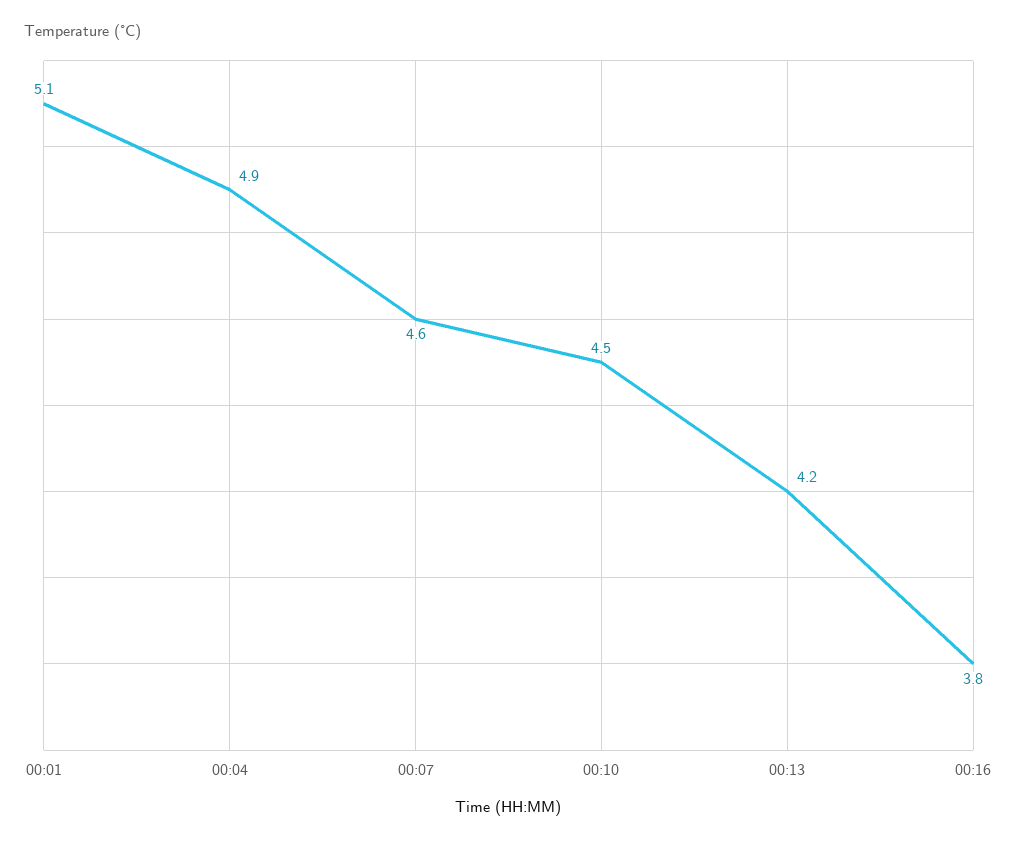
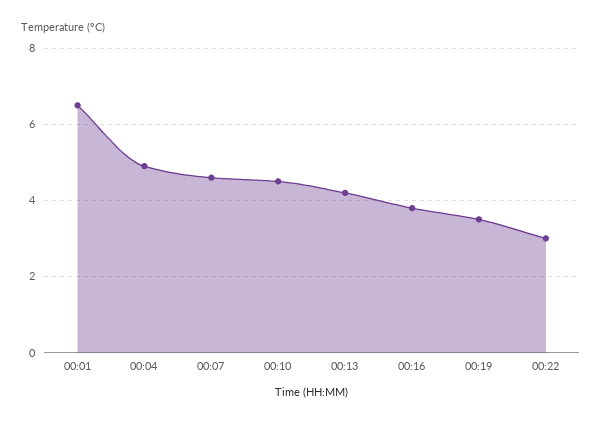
00:01: 5.1 -> 6.5
00:19: none -> 3.5
00:22: none -> 3

